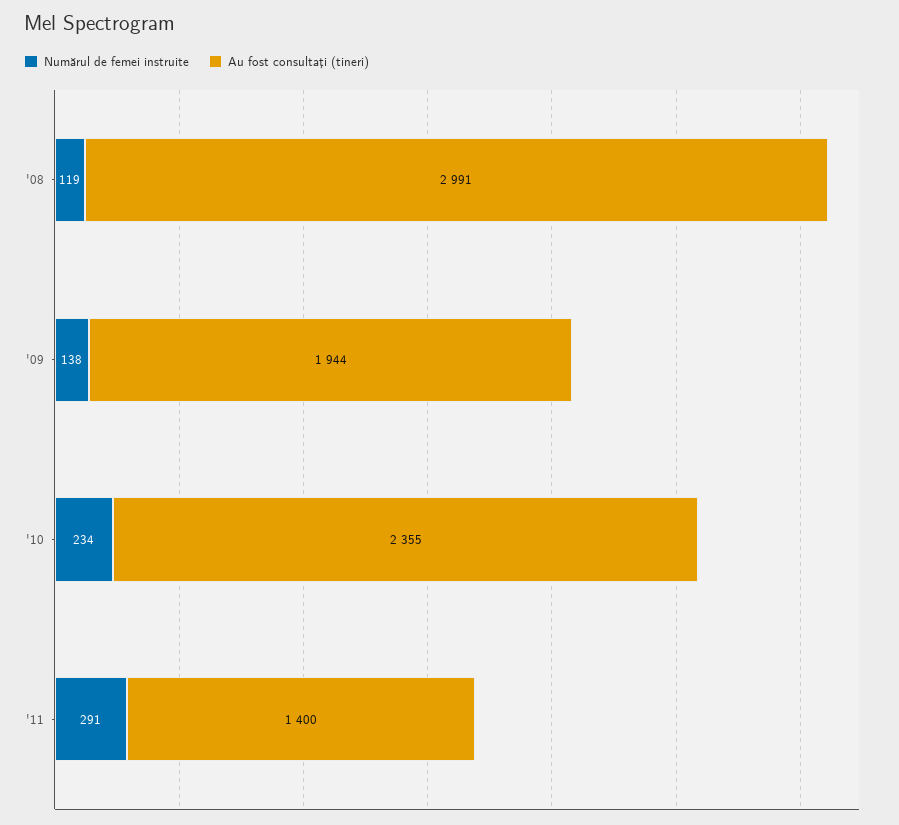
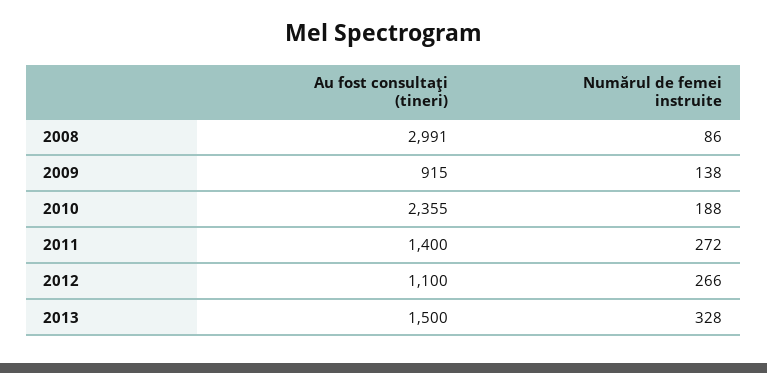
Numărul de femei instruite, '08: 119 -> 86
Au fost consultaţi (tineri), '09: 1944 -> 915
Numărul de femei instruite, '10: 234 -> 188
Numărul de femei instruite, '11: 291 -> 272
Au fost consultaţi (tineri), 2012: none -> 1100
Numărul de femei instruite, 2012: none -> 266
Au fost consultaţi (tineri), 2013: none -> 1500
Numărul de femei instruite, 2013: none -> 328

